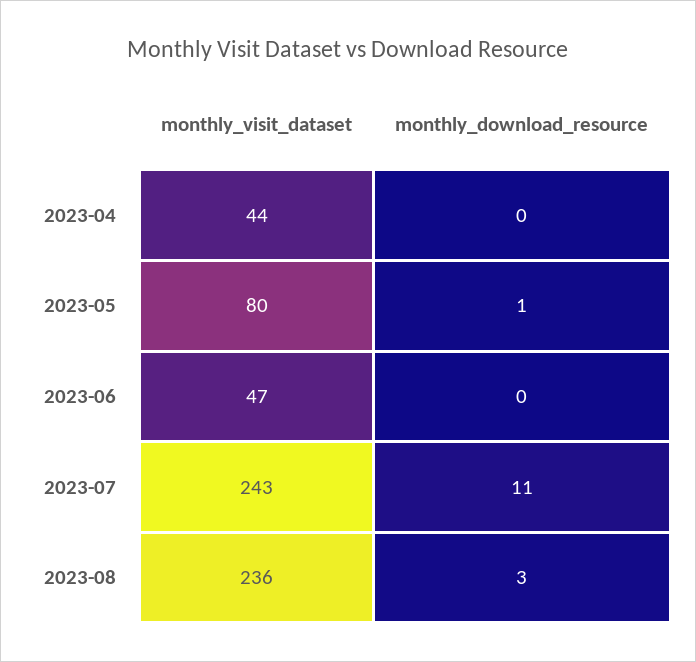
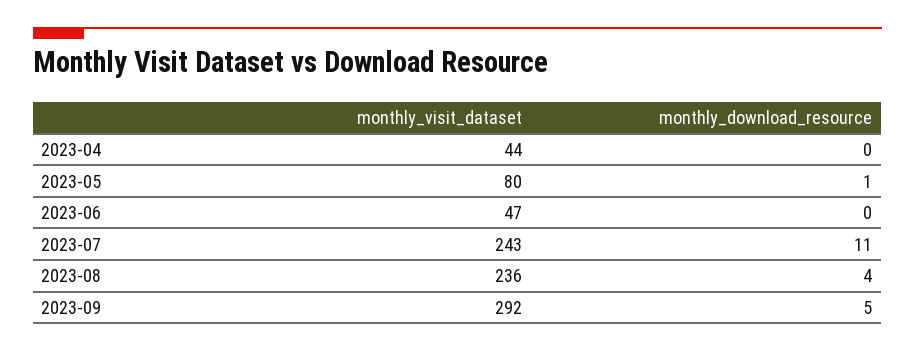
monthly_download_resource, 2023-08: 3 -> 4
monthly_visit_dataset, 2023-09: none -> 292
monthly_download_resource, 2023-09: none -> 5

